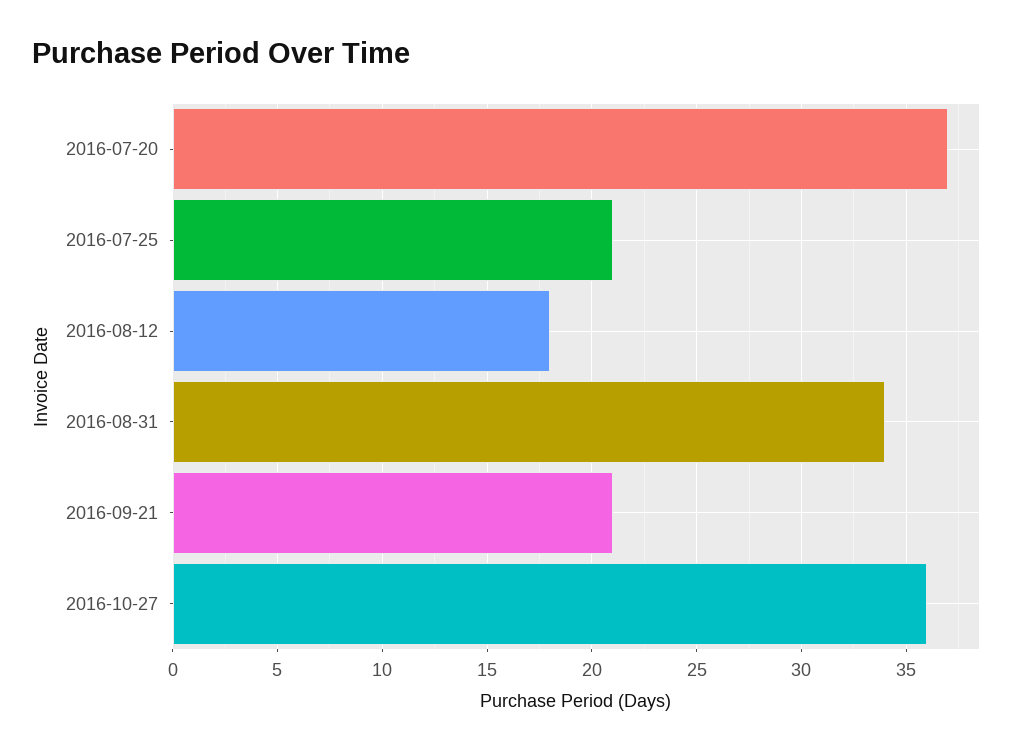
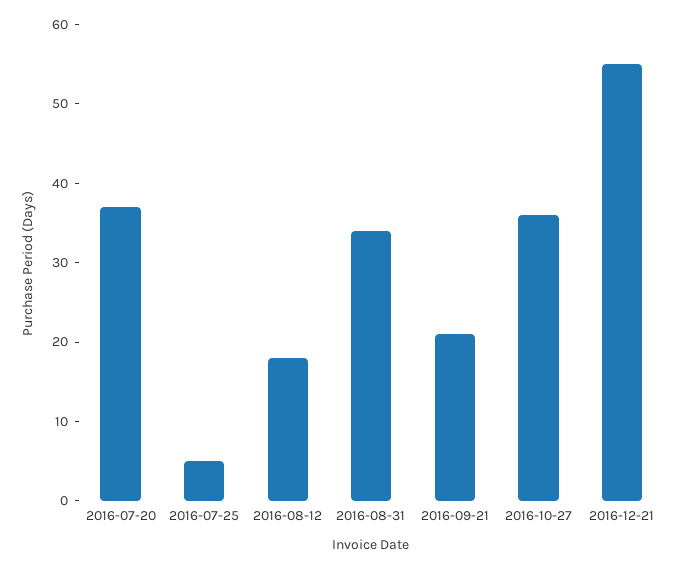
2016-07-25: 21 -> 5
2016-12-21: none -> 55

